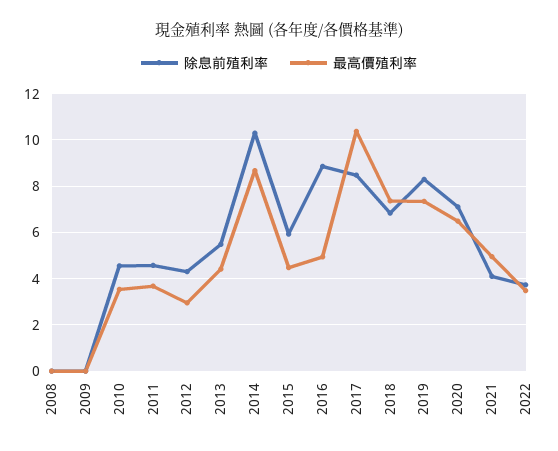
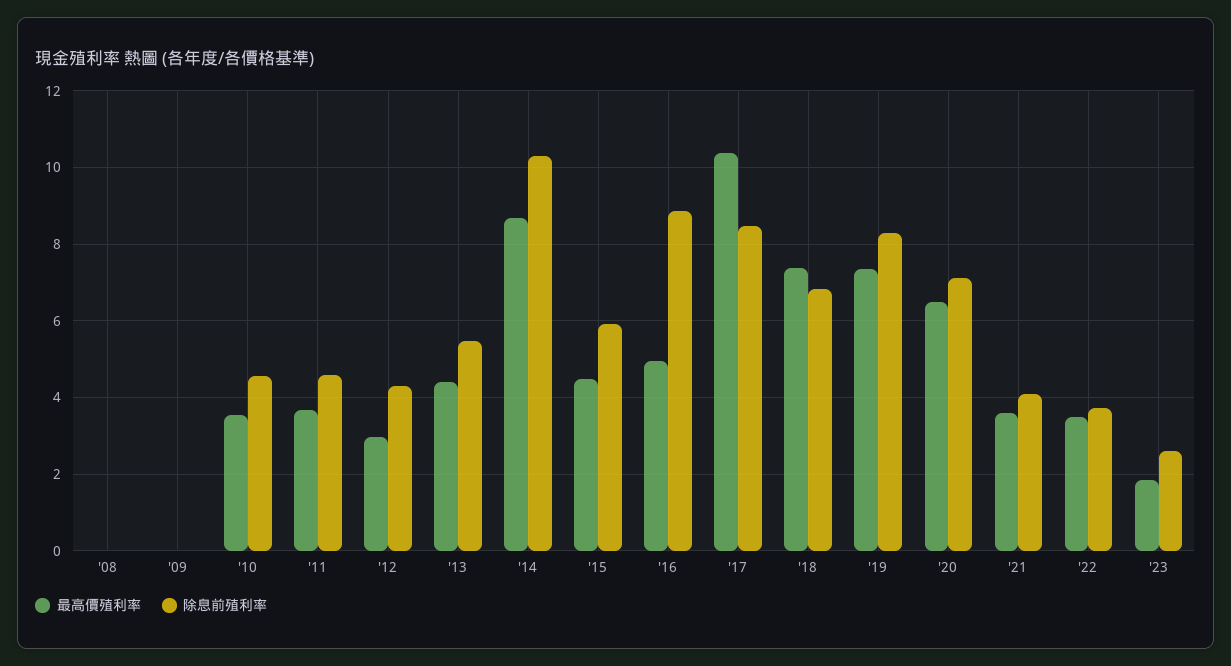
最高價殖利率, 2021: 5 -> 3.6
最高價殖利率, '23: none -> 1.8
除息前殖利率, '23: none -> 2.6

